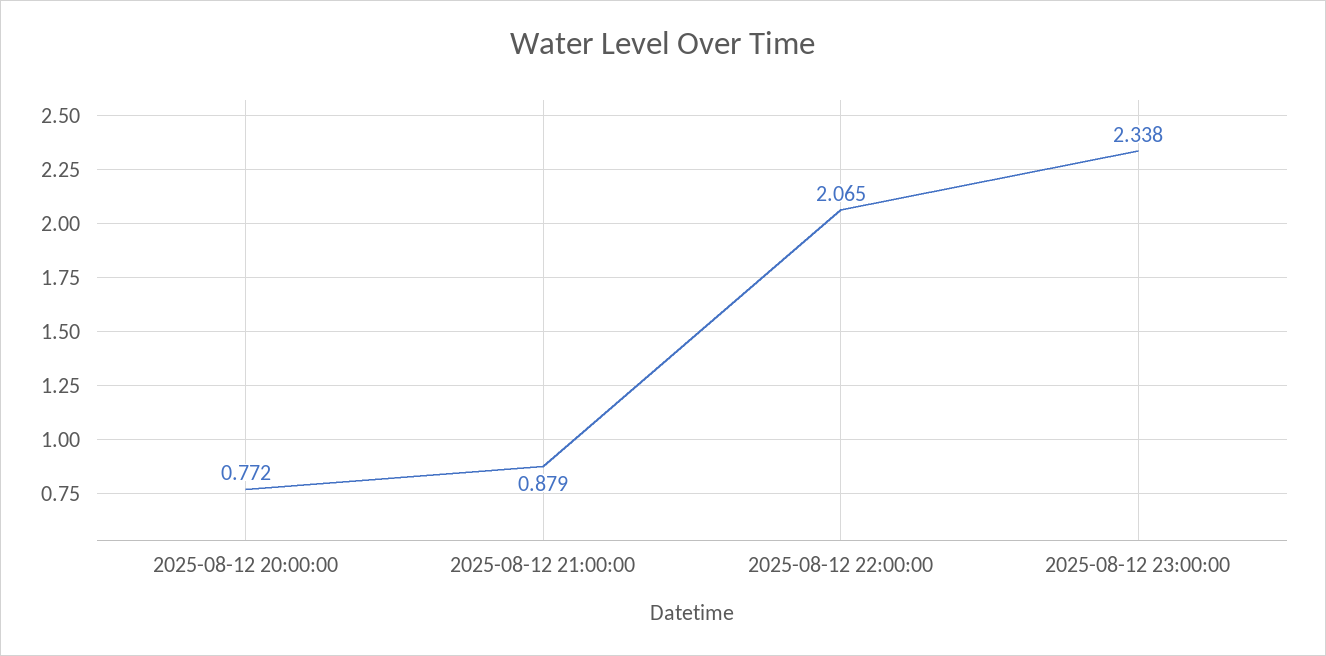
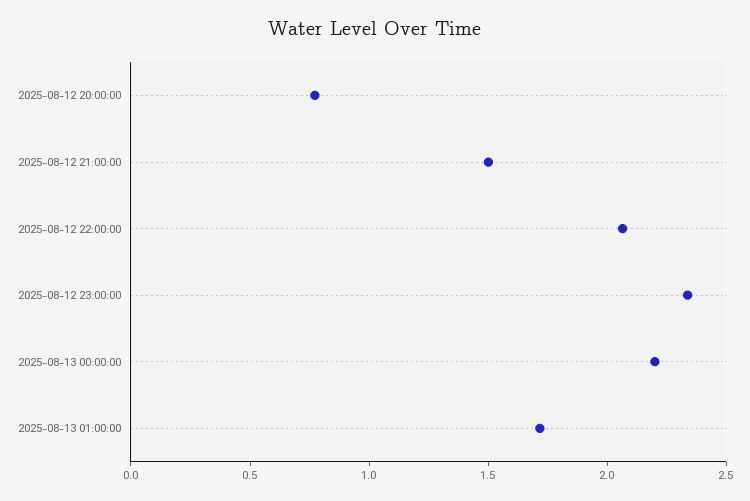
2025-08-12 21:00:00: 0.879 -> 1.5
2025-08-13 00:00:00: none -> 2.2
2025-08-13 01:00:00: none -> 1.7

